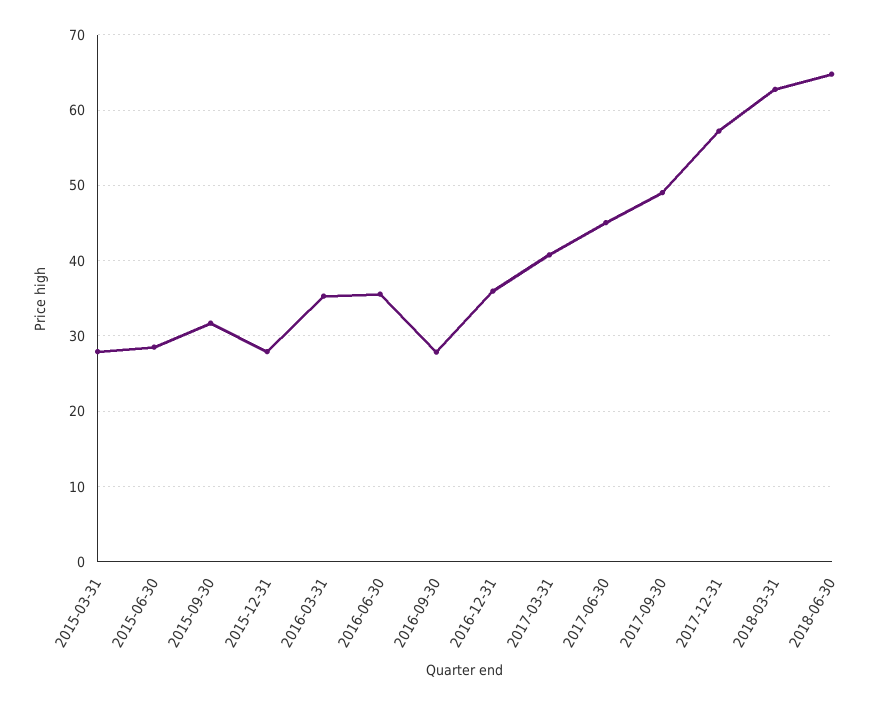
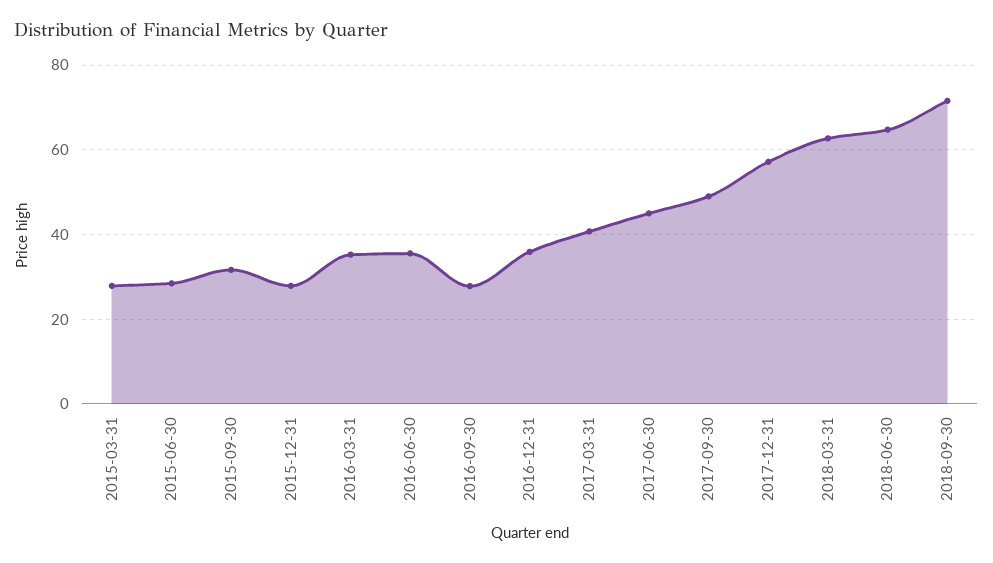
2018-09-30: none -> 72

